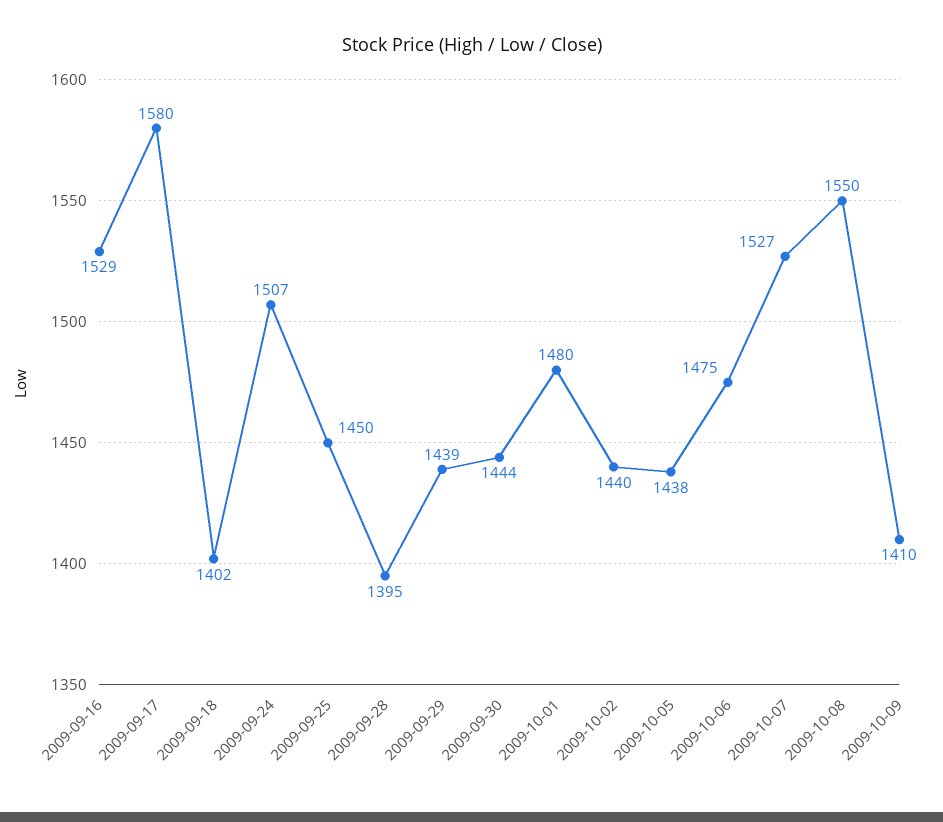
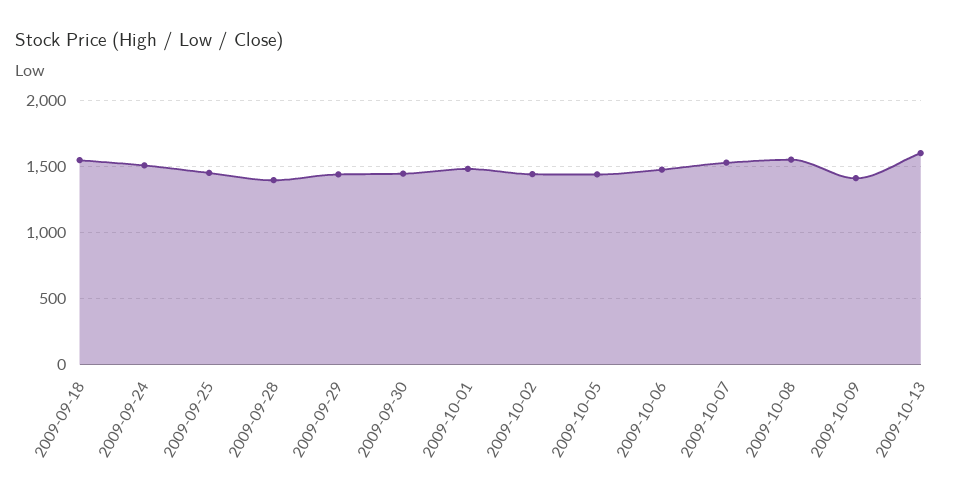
2009-09-16: 1529 -> none
2009-09-17: 1580 -> none
2009-09-18: 1402 -> 1550
2009-10-13: none -> 1600

